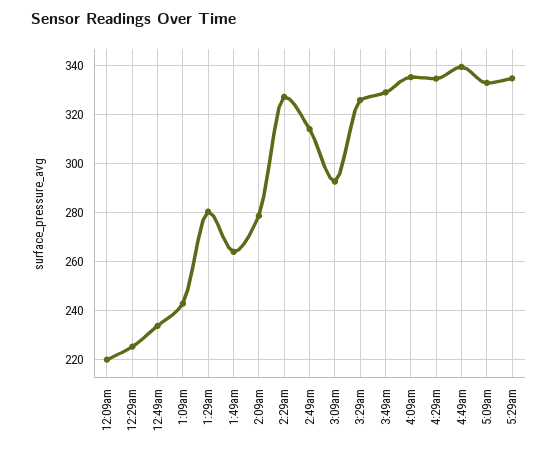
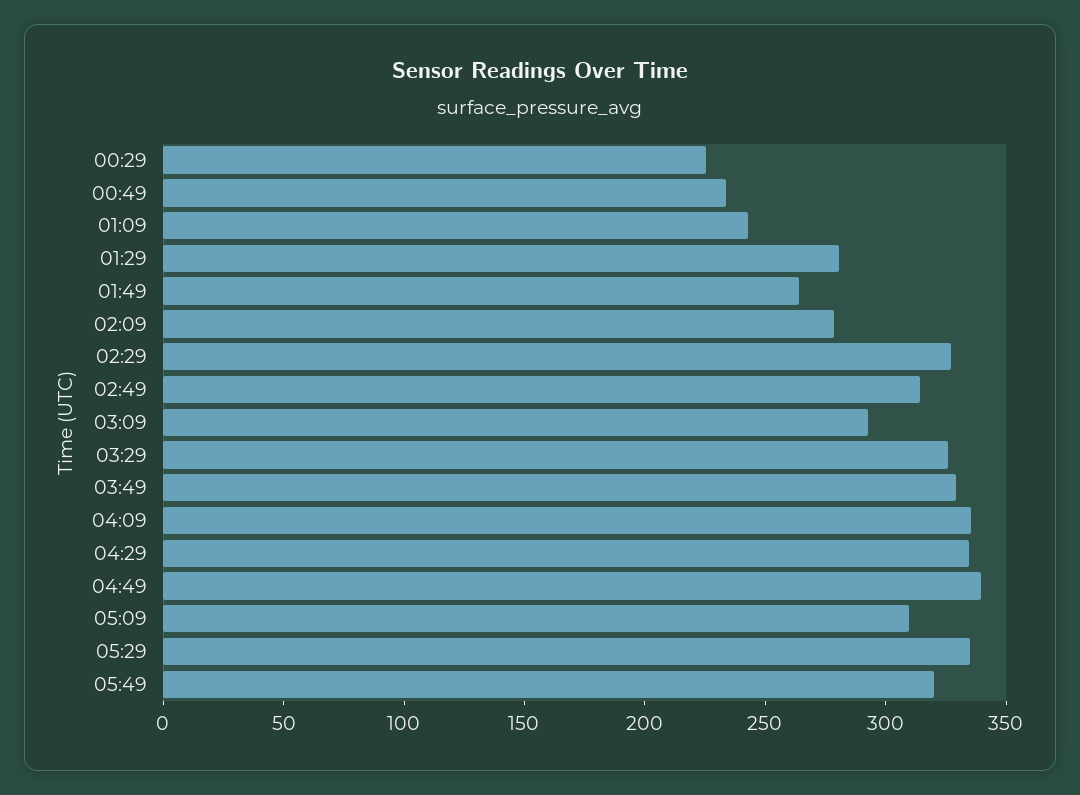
12:09am: 220 -> none
5:09am: 332.5 -> 310
05:49: none -> 320

